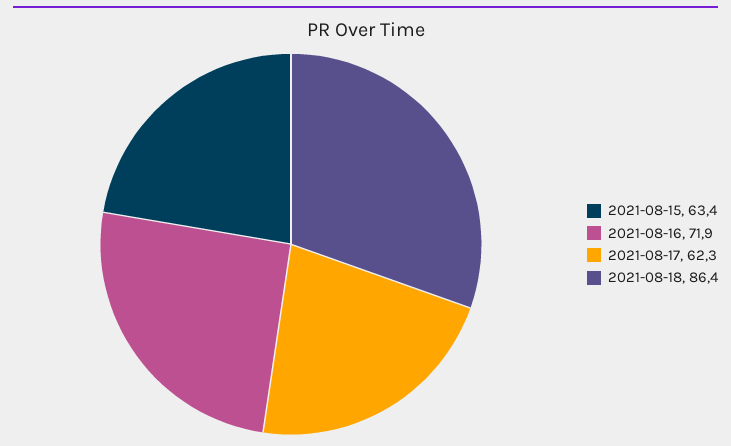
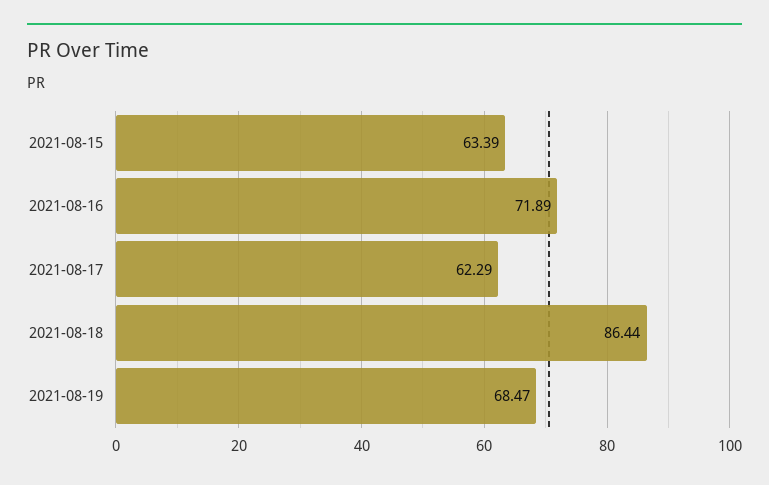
2021-08-19: none -> 68.47

